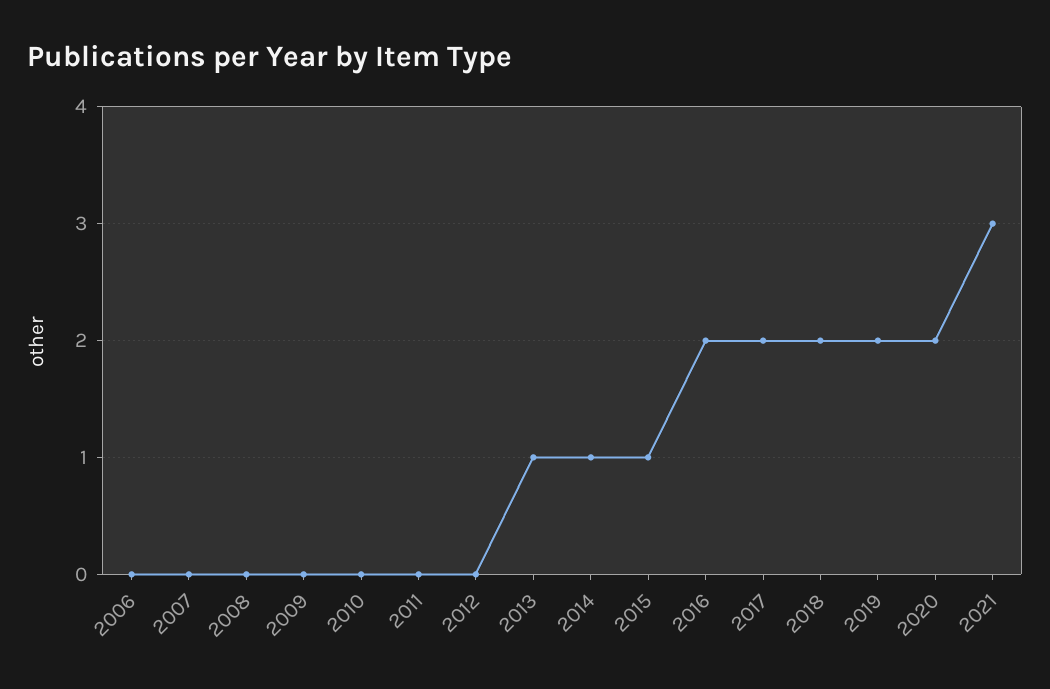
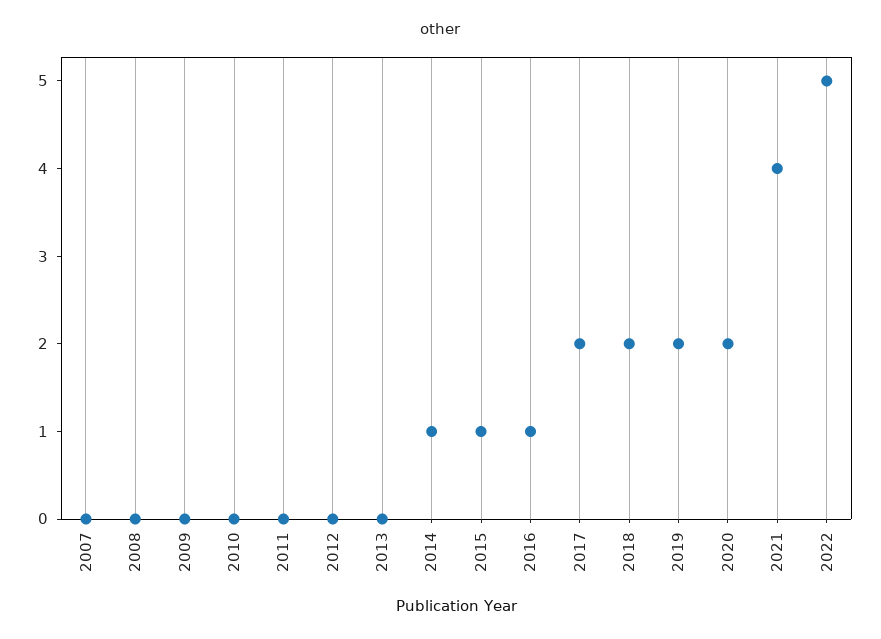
2006: 0 -> none
2013: 1 -> 0
2016: 2 -> 1
2021: 3 -> 4
2022: none -> 5

